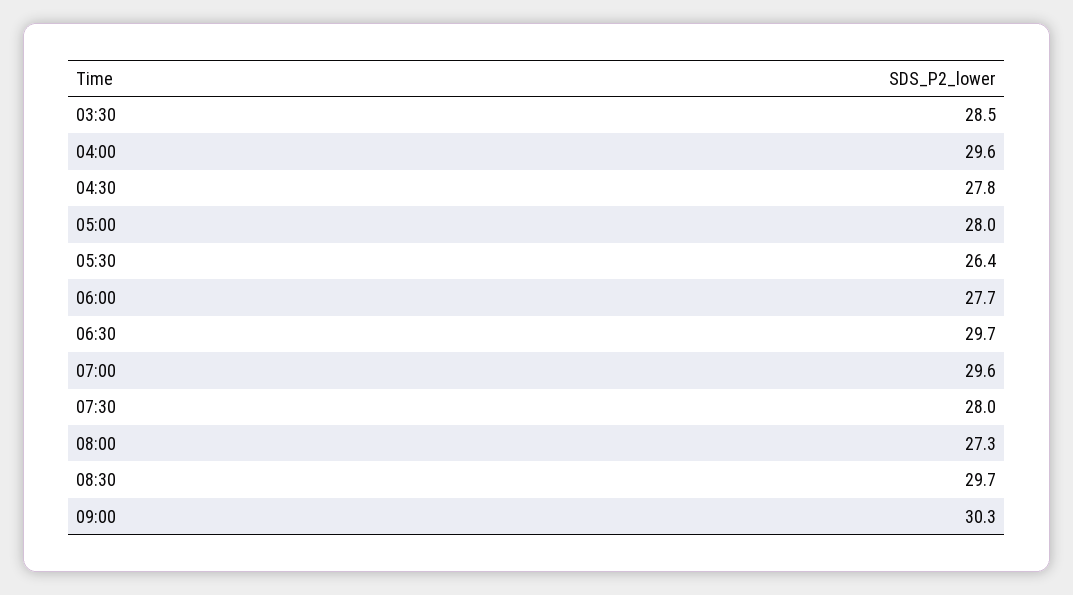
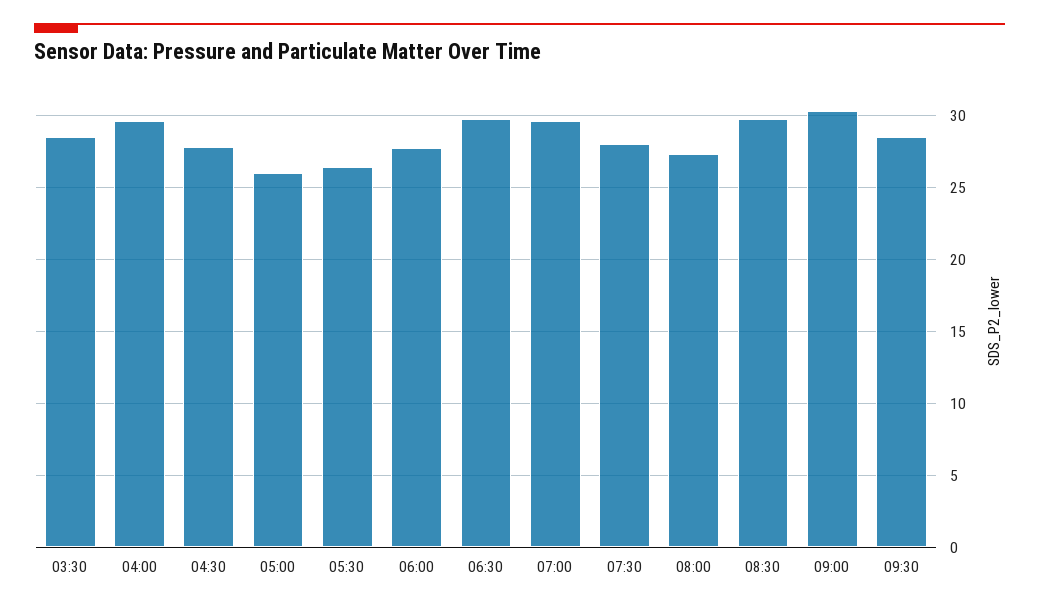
05:00: 28 -> 26
09:30: none -> 28.5

